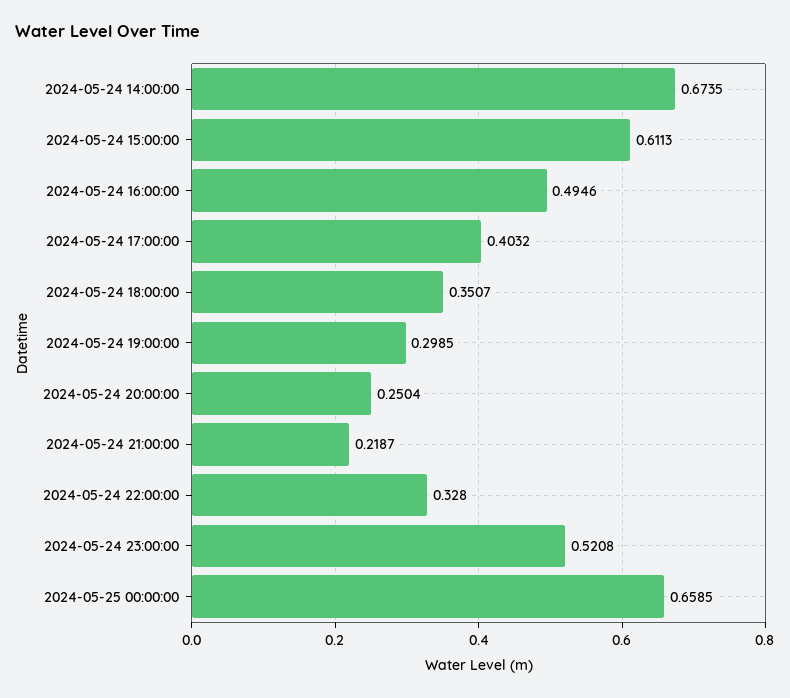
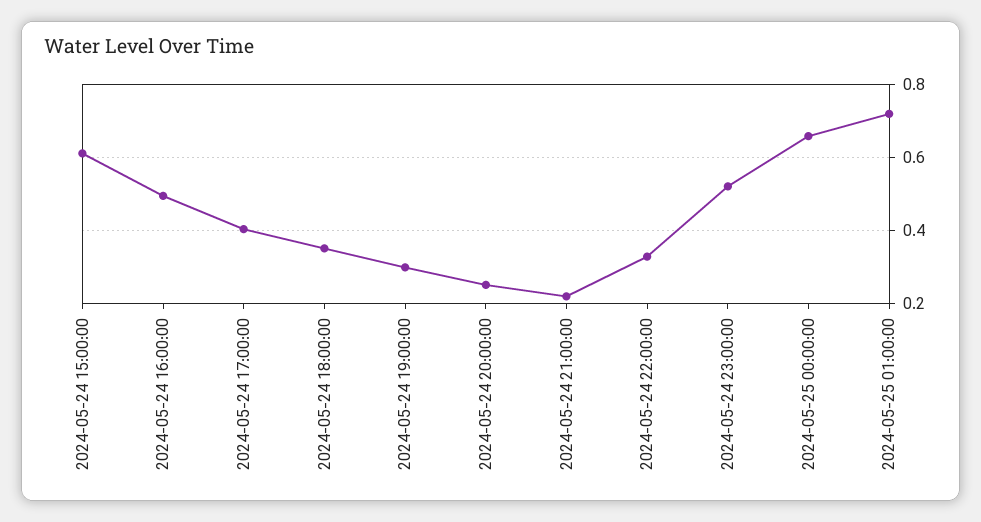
2024-05-24 14:00:00: 0.6735 -> none
2024-05-25 01:00:00: none -> 0.72

